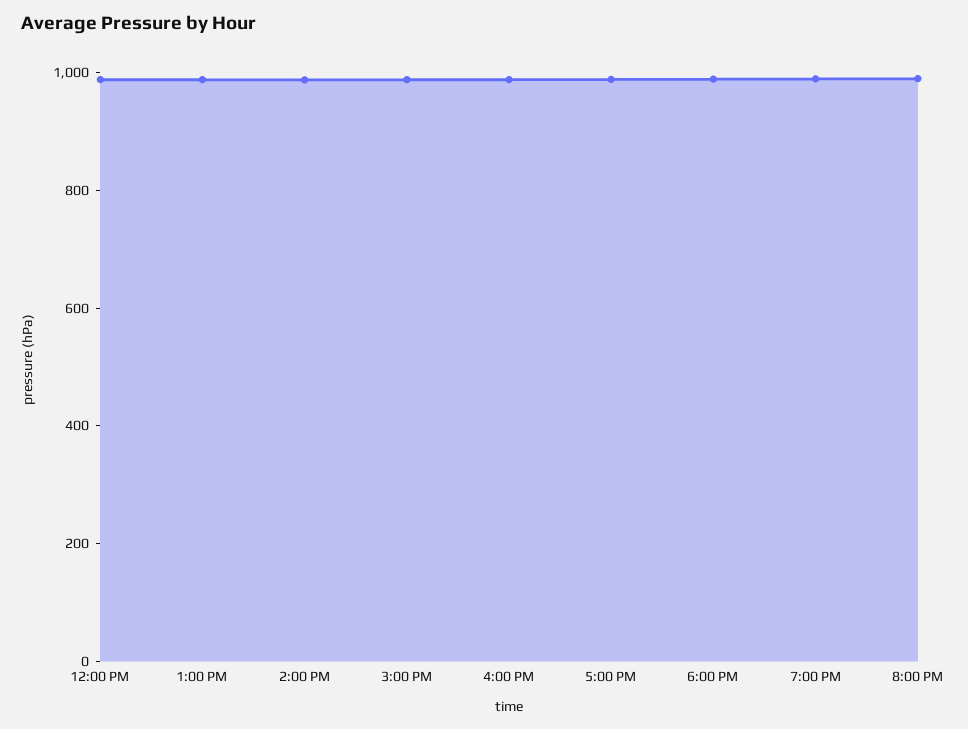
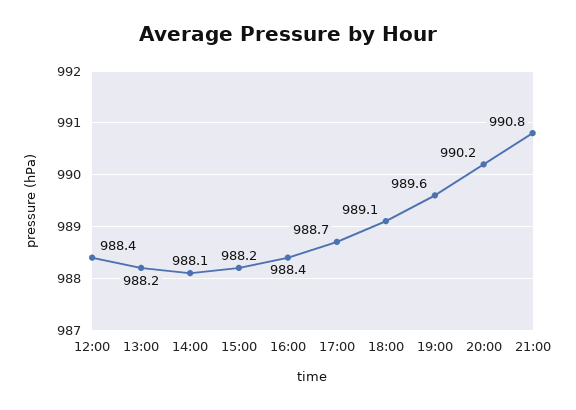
21:00: none -> 990.8

